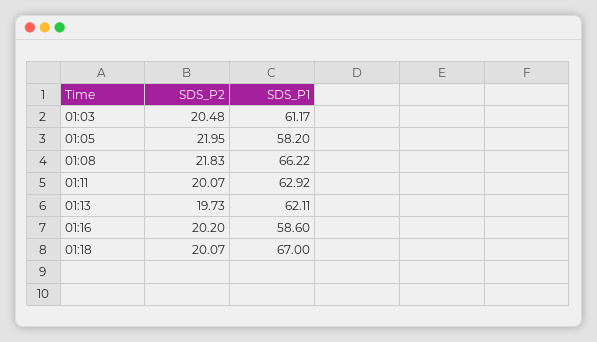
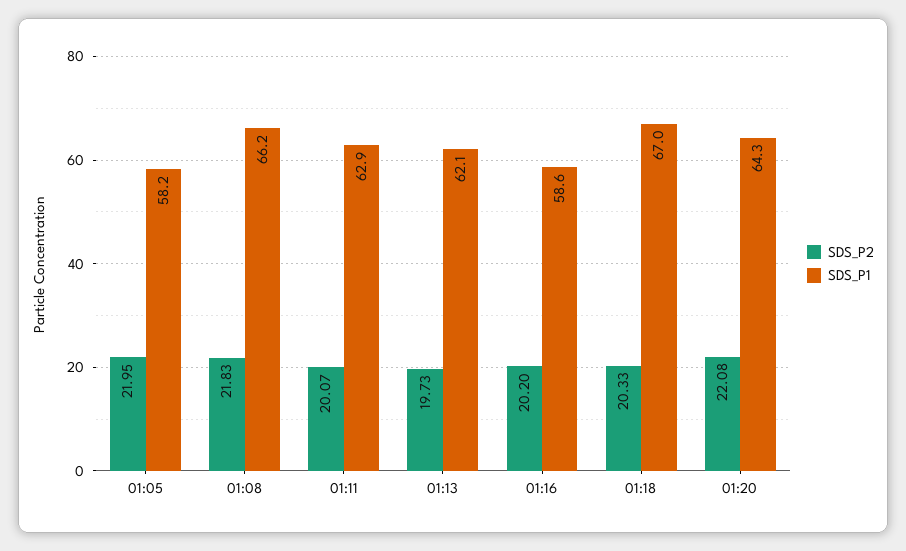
SDS_P2, 01:03: 20.48 -> none
SDS_P1, 01:03: 61.17 -> none
SDS_P2, 01:18: 20.07 -> 20.33
SDS_P2, 01:20: none -> 22.08
SDS_P1, 01:20: none -> 64.3

